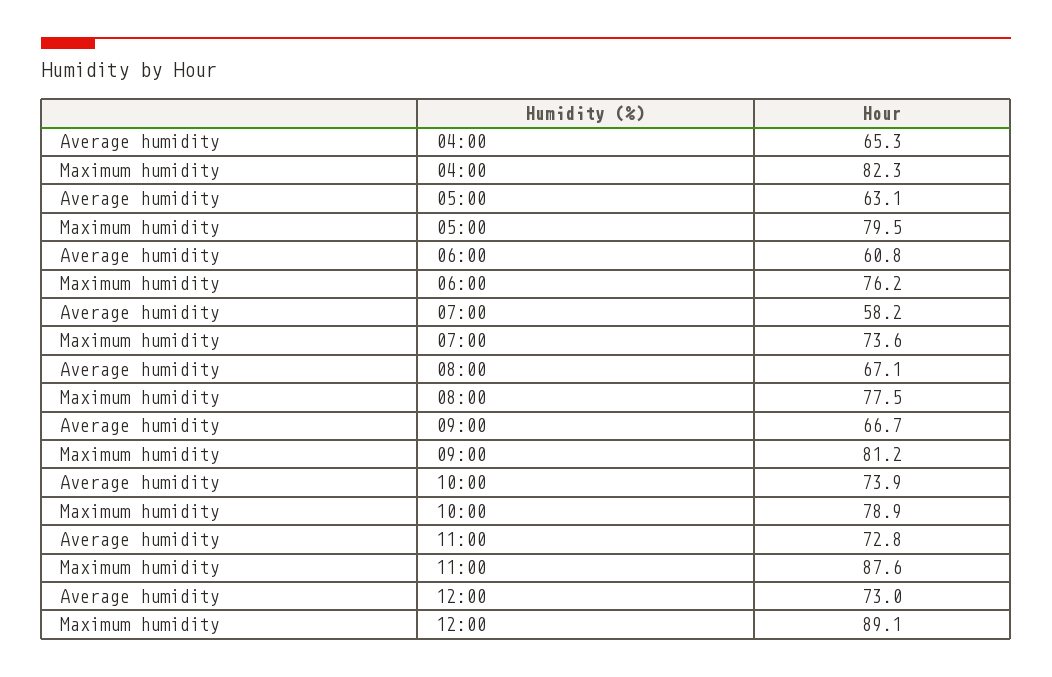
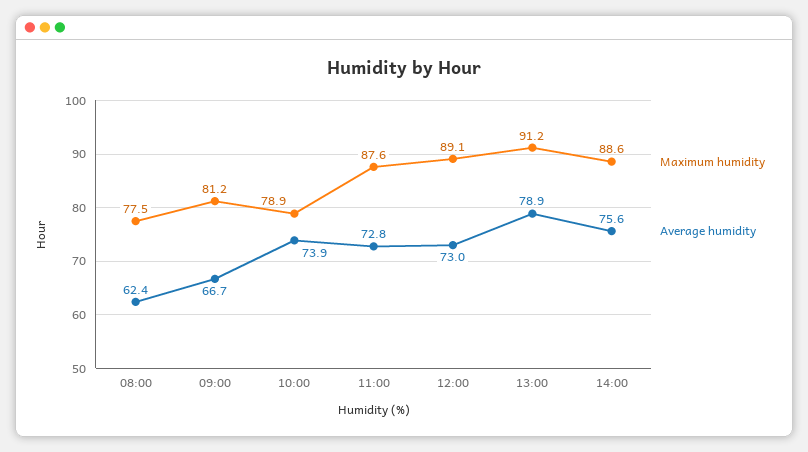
Average humidity, 04:00: 65.3 -> none
Maximum humidity, 04:00: 82.3 -> none
Average humidity, 05:00: 63.1 -> none
Maximum humidity, 05:00: 79.5 -> none
Average humidity, 06:00: 60.8 -> none
Maximum humidity, 06:00: 76.2 -> none
Average humidity, 07:00: 58.2 -> none
Maximum humidity, 07:00: 73.6 -> none
Average humidity, 08:00: 67.1 -> 62.4
Maximum humidity, 13:00: none -> 91.2
Average humidity, 13:00: none -> 78.9
Maximum humidity, 14:00: none -> 88.6
Average humidity, 14:00: none -> 75.6

